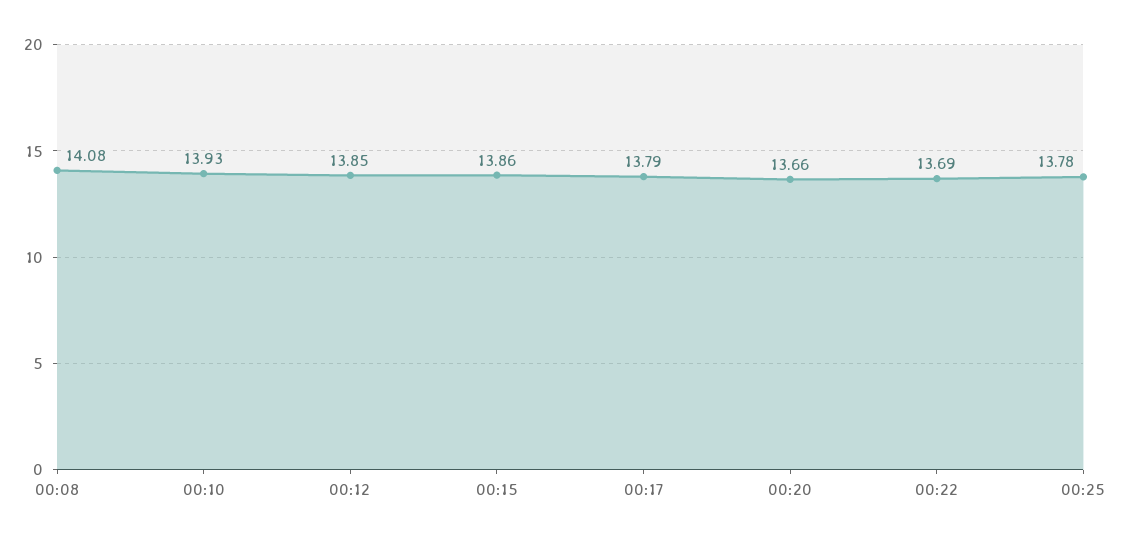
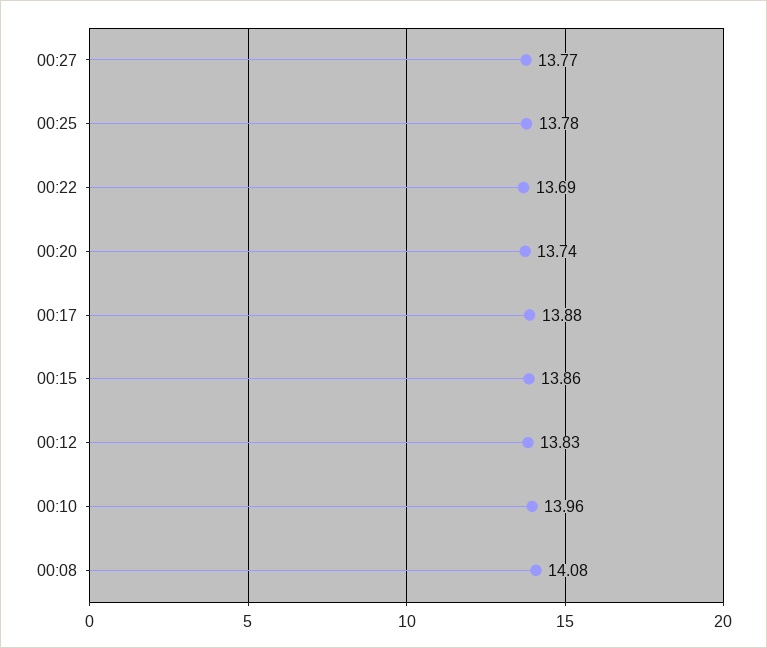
00:10: 13.93 -> 13.96
00:12: 13.85 -> 13.83
00:17: 13.79 -> 13.88
00:20: 13.66 -> 13.74
00:27: none -> 13.77

